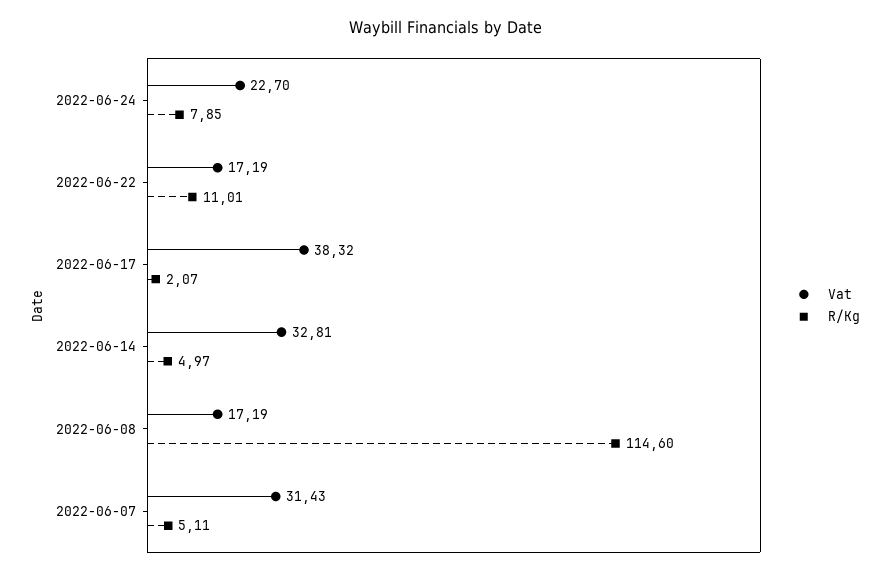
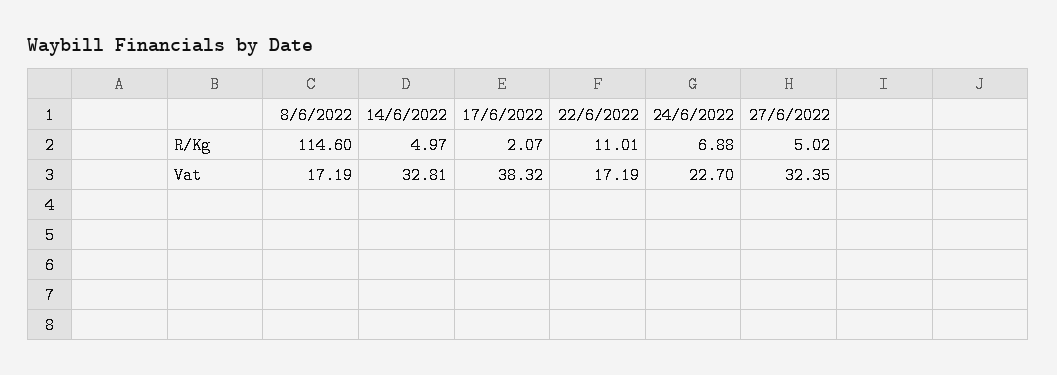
R/Kg, 2022-06-24: 7.85 -> 6.88
Vat, 2022-06-07: 31.43 -> none
R/Kg, 2022-06-07: 5.11 -> none
R/Kg, 27/6/2022: none -> 5.02
Vat, 27/6/2022: none -> 32.35

